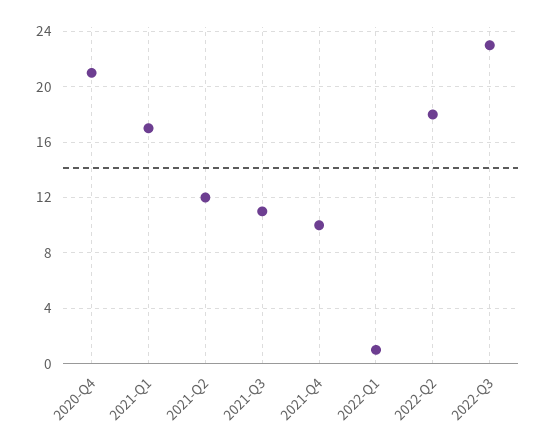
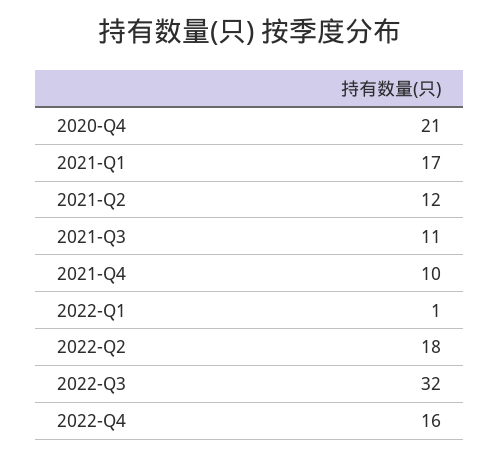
2022-Q3: 23 -> 32
2022-Q4: none -> 16

